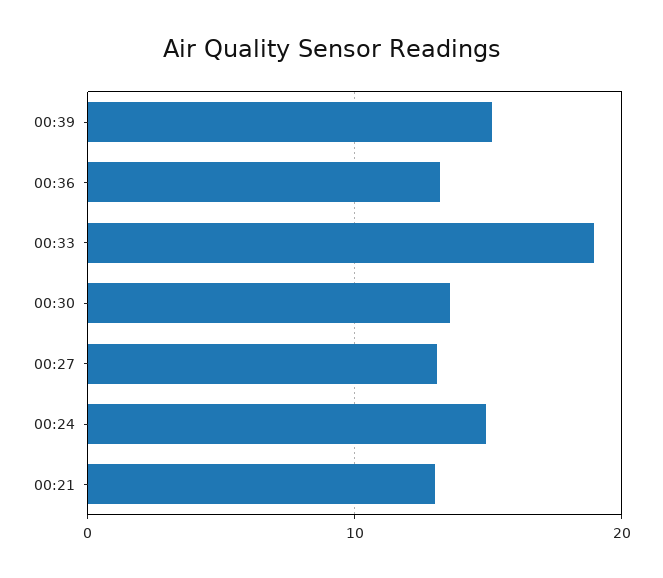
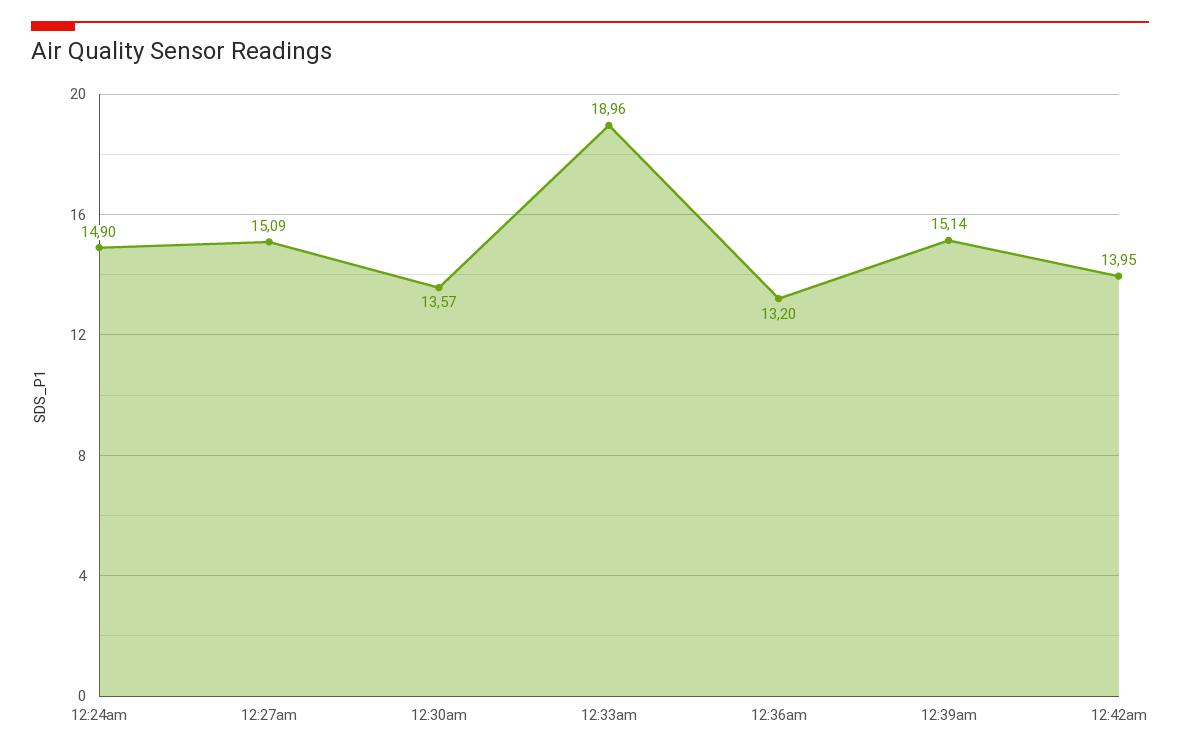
00:27: 13 -> 15.09
00:21: 13 -> none
12:42am: none -> 13.95

